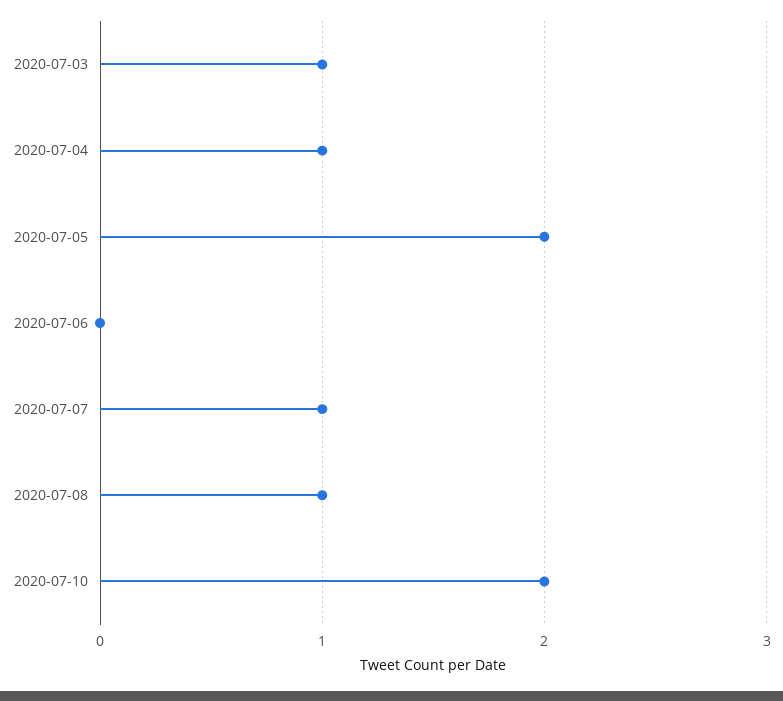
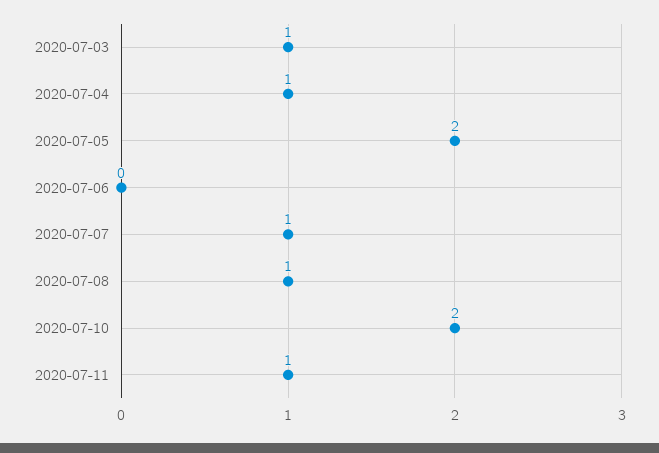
2020-07-11: none -> 1

